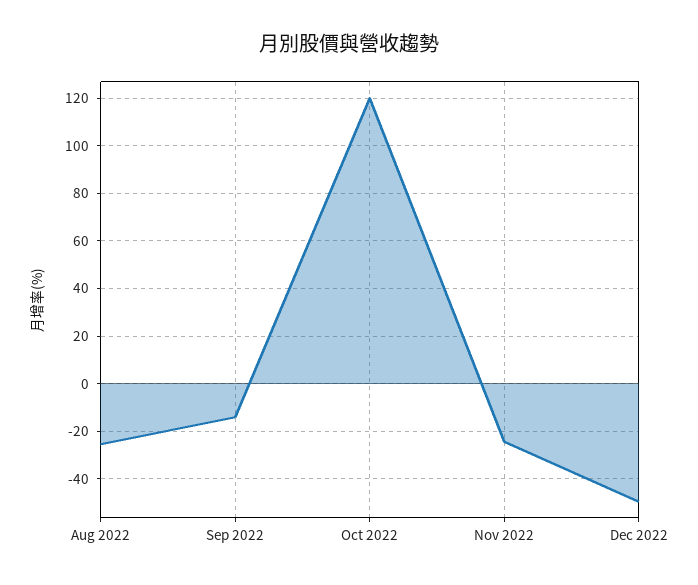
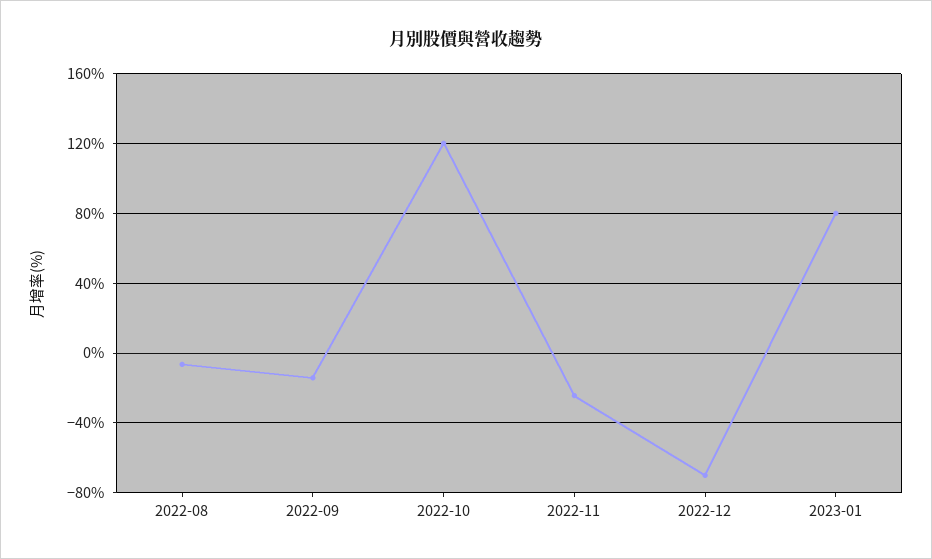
Aug 2022: -25 -> -5
Dec 2022: -50 -> -70
2023-01: none -> 80

